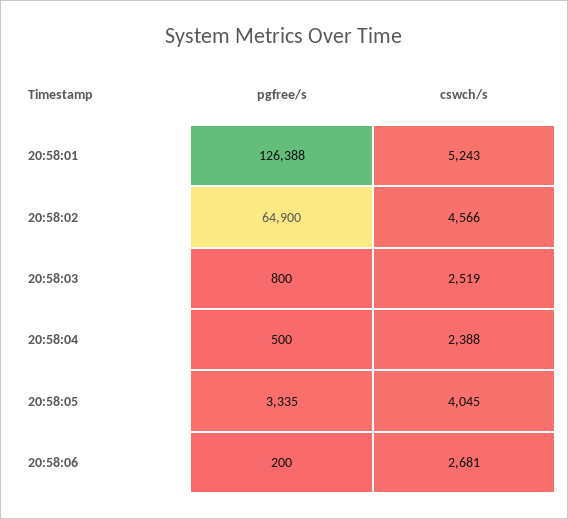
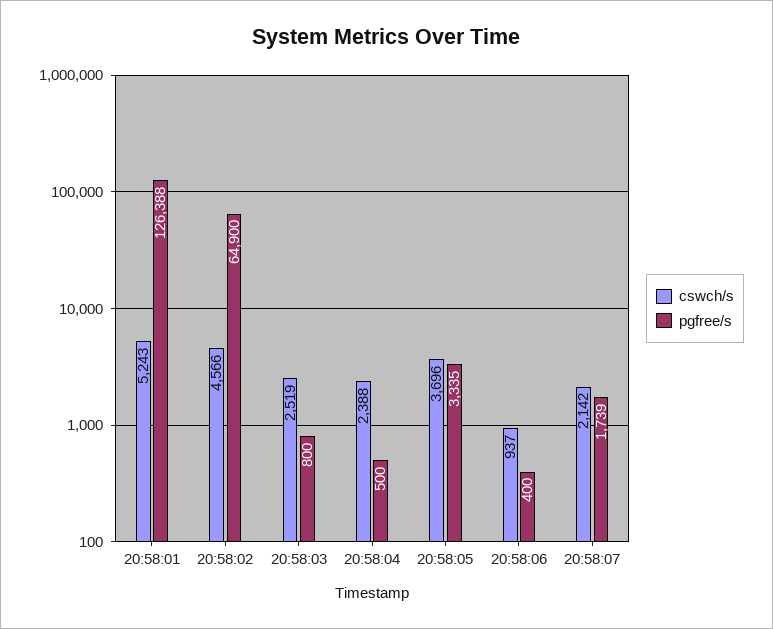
cswch/s, 20:58:05: 4045 -> 3696
pgfree/s, 20:58:06: 200 -> 400
cswch/s, 20:58:06: 2681 -> 937
cswch/s, 20:58:07: none -> 2142
pgfree/s, 20:58:07: none -> 1739

